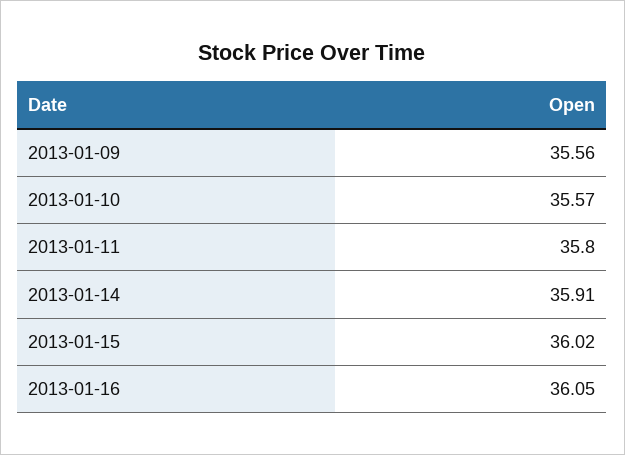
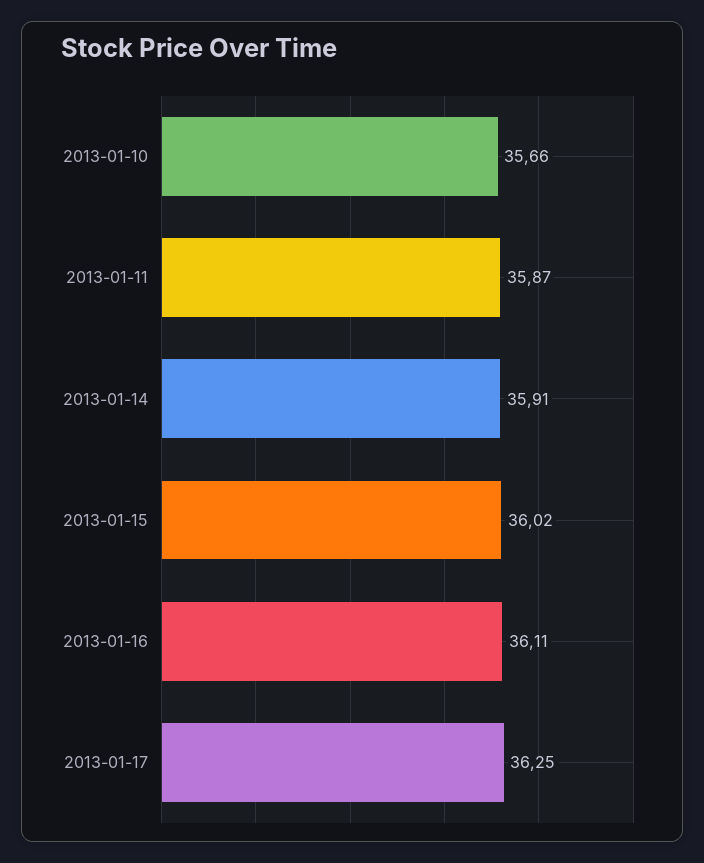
2013-01-09: 35.56 -> none
2013-01-10: 35.57 -> 35.66
2013-01-11: 35.8 -> 35.87
2013-01-16: 36.05 -> 36.11
2013-01-17: none -> 36.25

